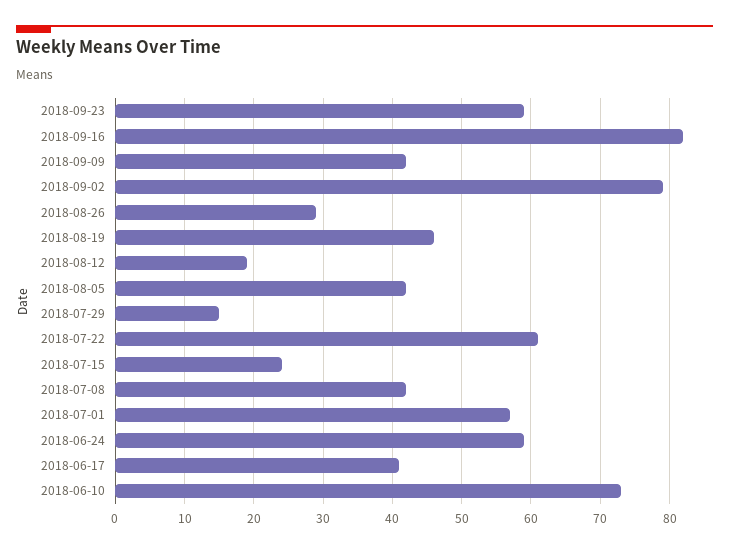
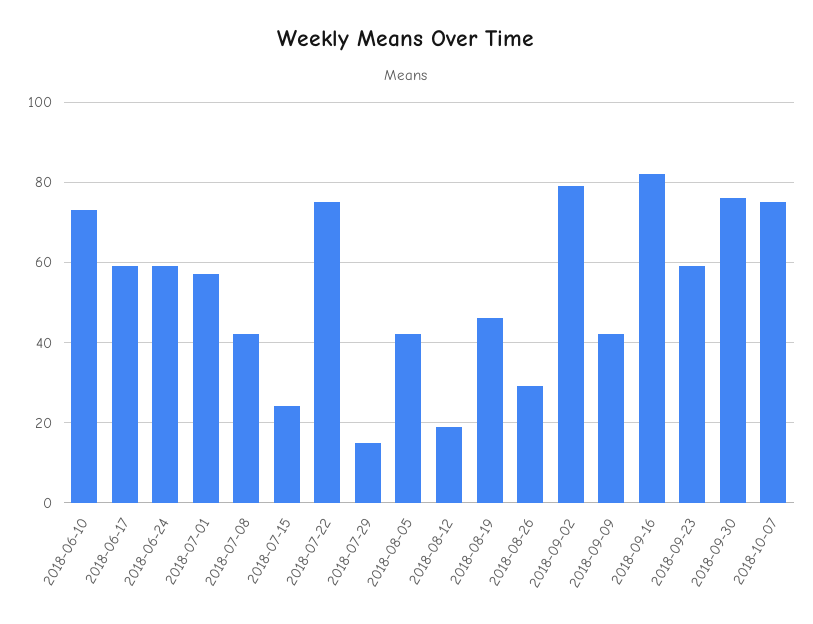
2018-07-22: 61 -> 75
2018-06-17: 41 -> 60
2018-09-30: none -> 75
2018-10-07: none -> 75

